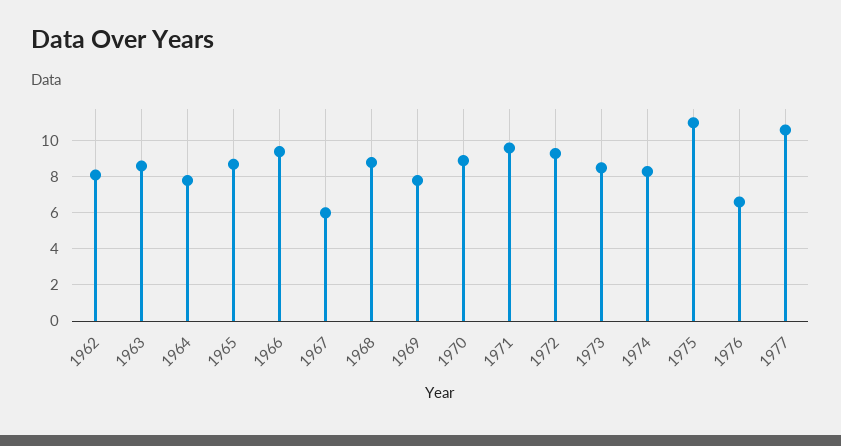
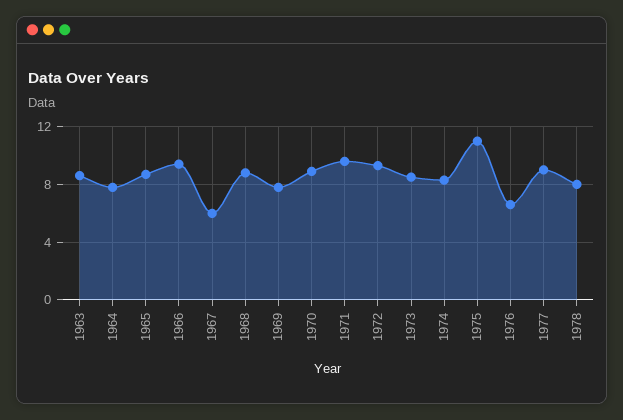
1962: 8 -> none
1977: 10.5 -> 9
1978: none -> 8

